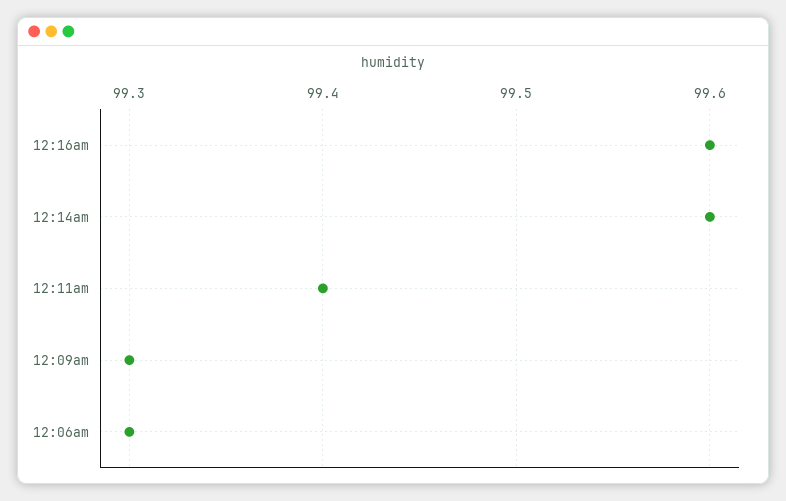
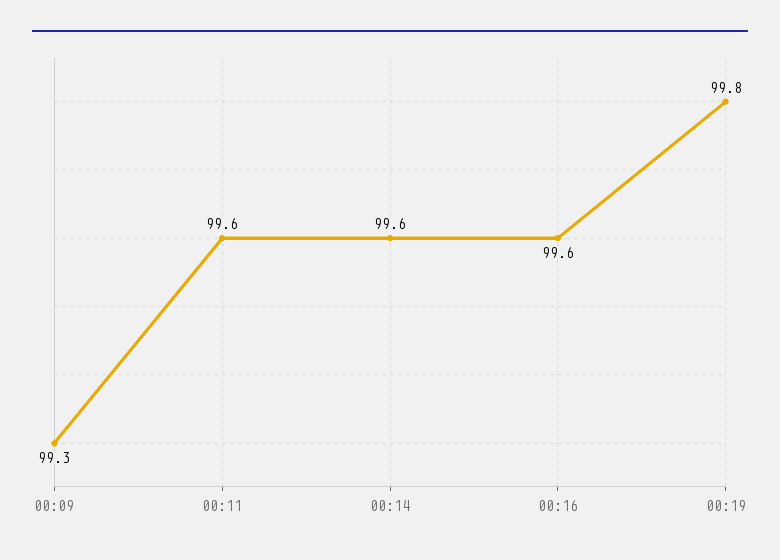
12:11am: 99.4 -> 99.6
12:06am: 99.3 -> none
00:19: none -> 99.8

